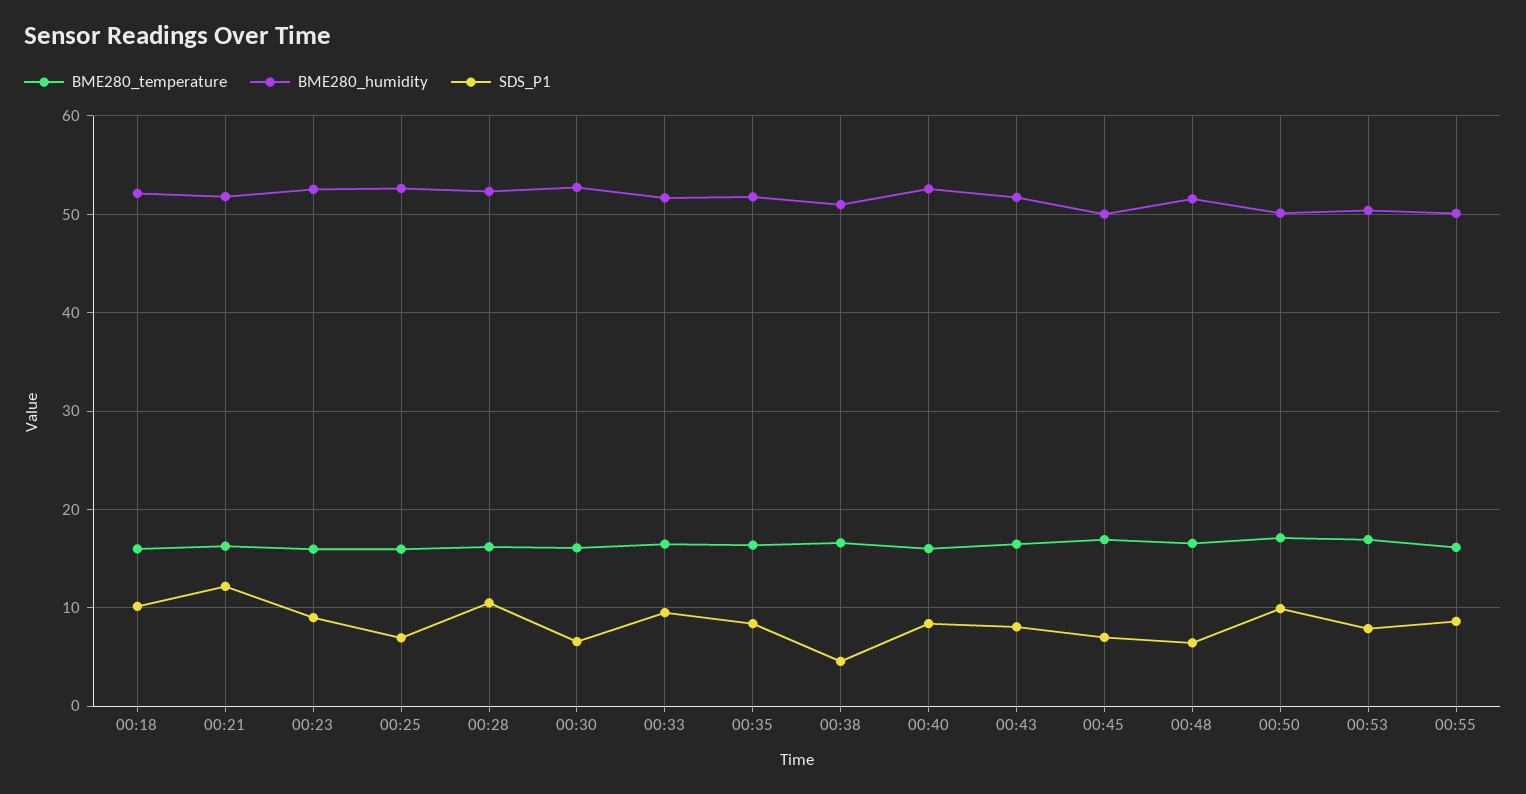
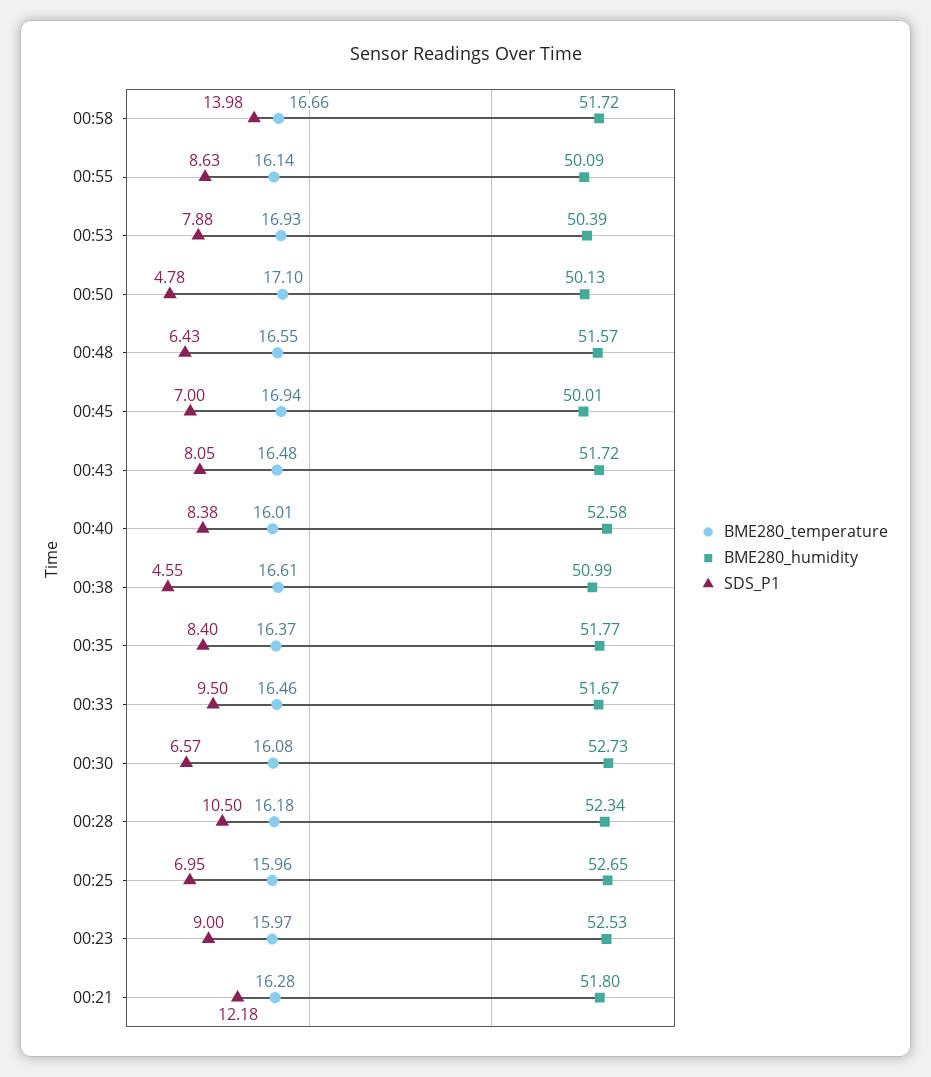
BME280_temperature, 00:18: 16 -> none
BME280_humidity, 00:18: 52 -> none
SDS_P1, 00:18: 10 -> none
SDS_P1, 00:50: 10 -> 4.78
BME280_temperature, 00:58: none -> 16.66
BME280_humidity, 00:58: none -> 51.72
SDS_P1, 00:58: none -> 13.98

